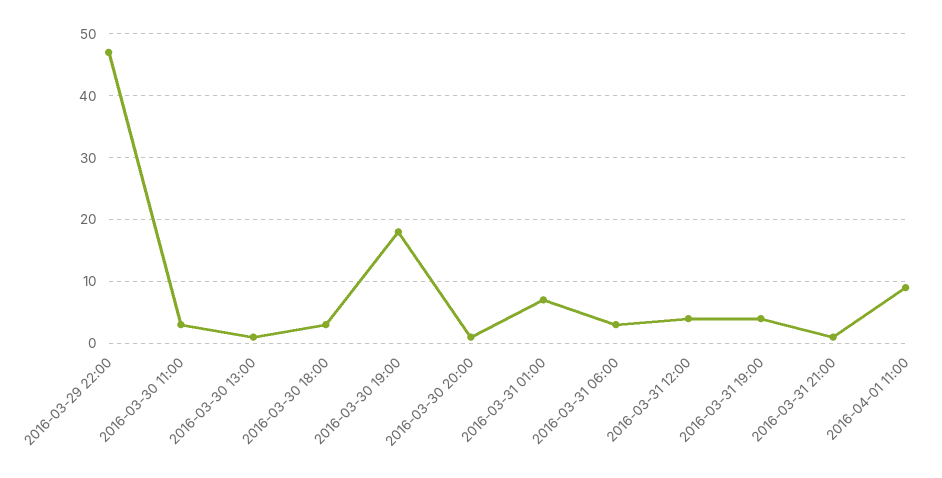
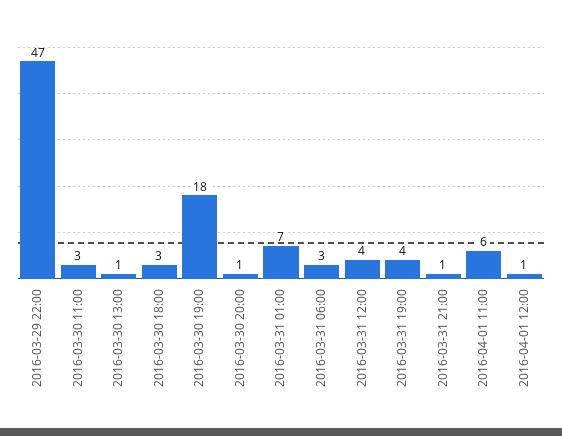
2016-04-01 11:00: 9 -> 6
2016-04-01 12:00: none -> 1

